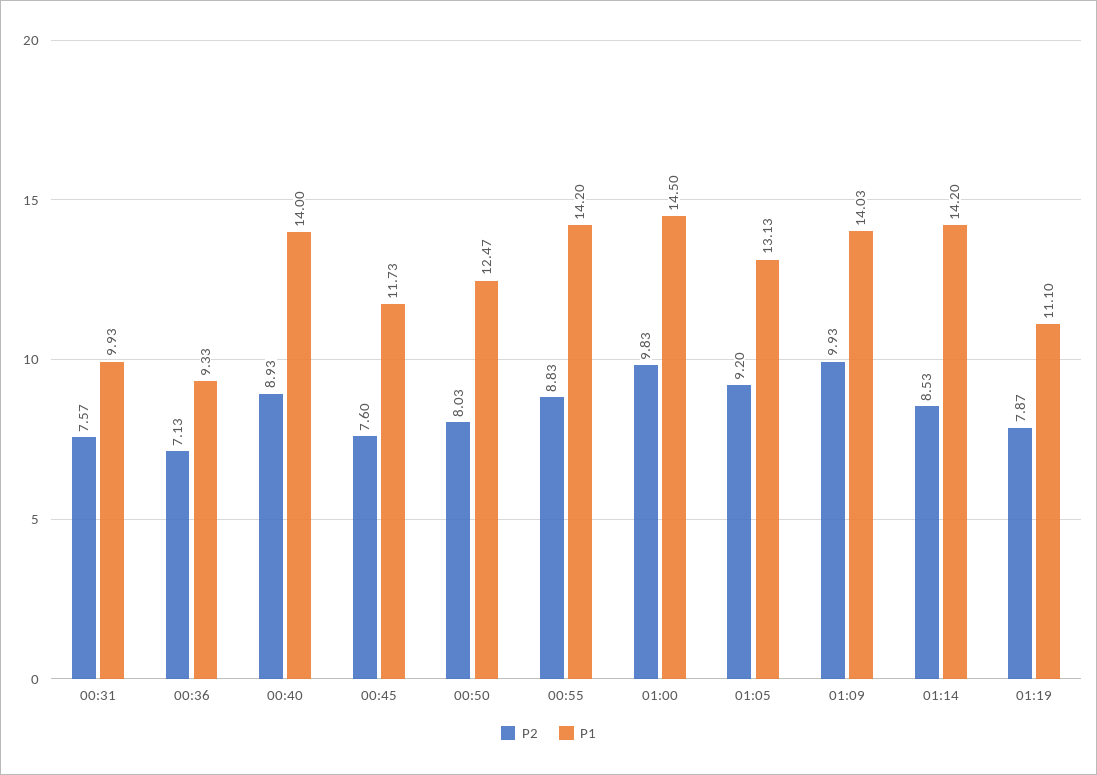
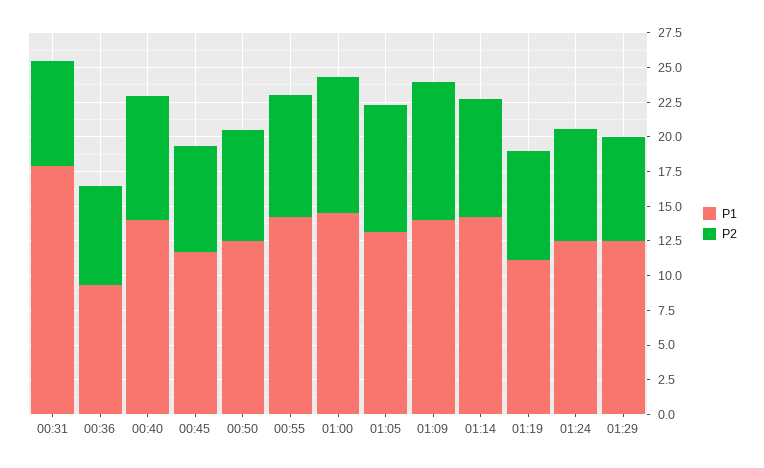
P1, 00:31: 9.93 -> 17.5
P1, 01:24: none -> 12.5
P2, 01:24: none -> 7.5
P1, 01:29: none -> 12.5
P2, 01:29: none -> 7.5

